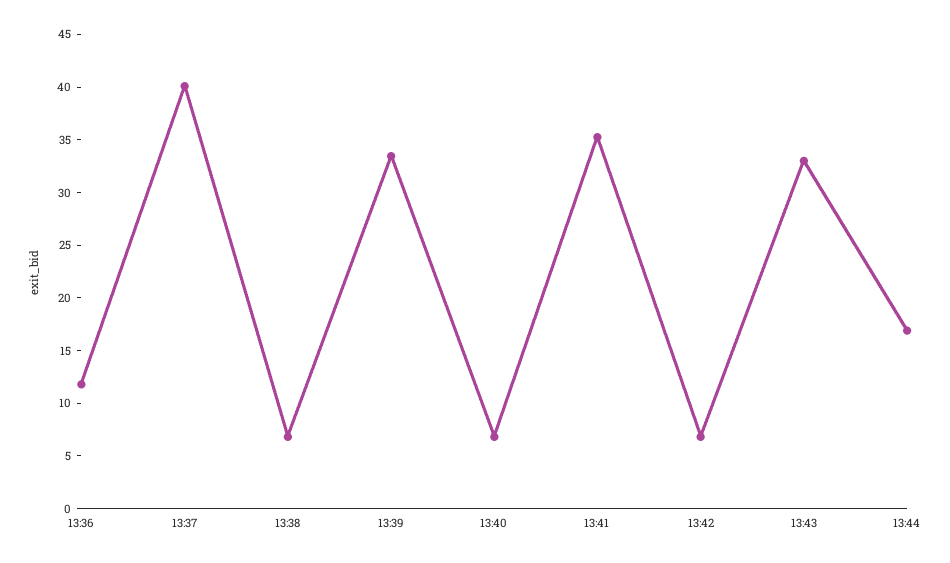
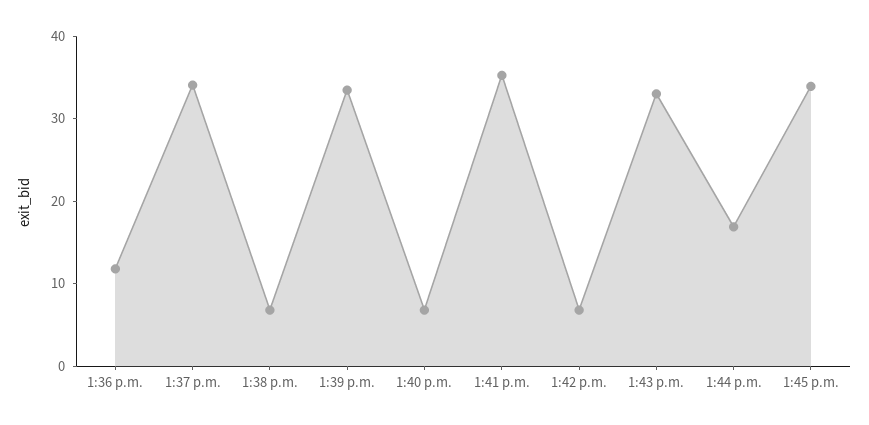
13:37: 40 -> 34
1:45 p.m.: none -> 34

